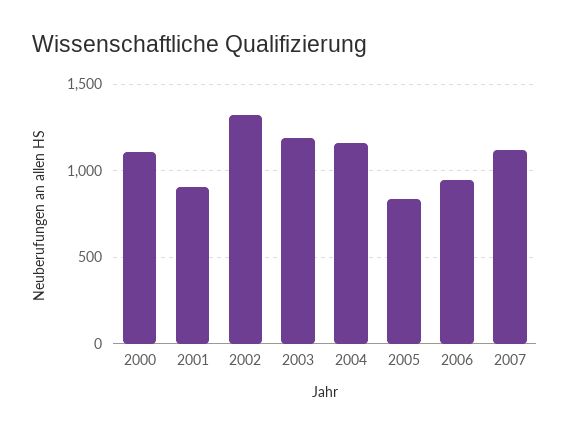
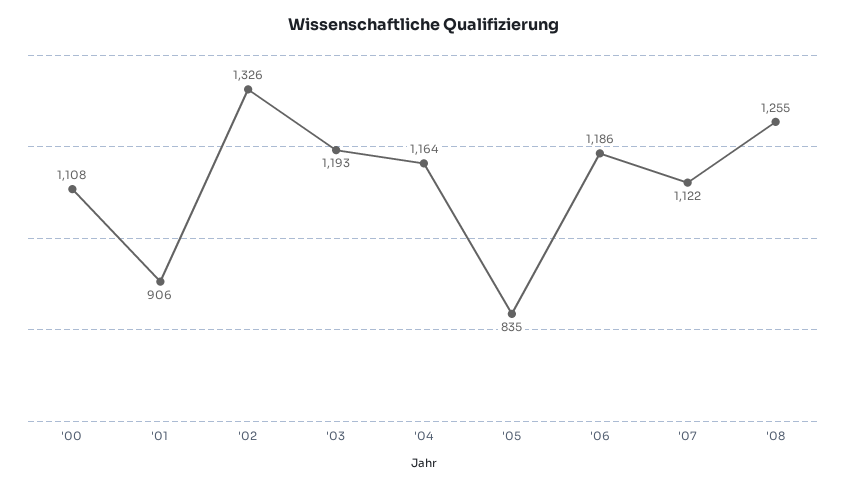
2006: 950 -> 1186
'08: none -> 1255

